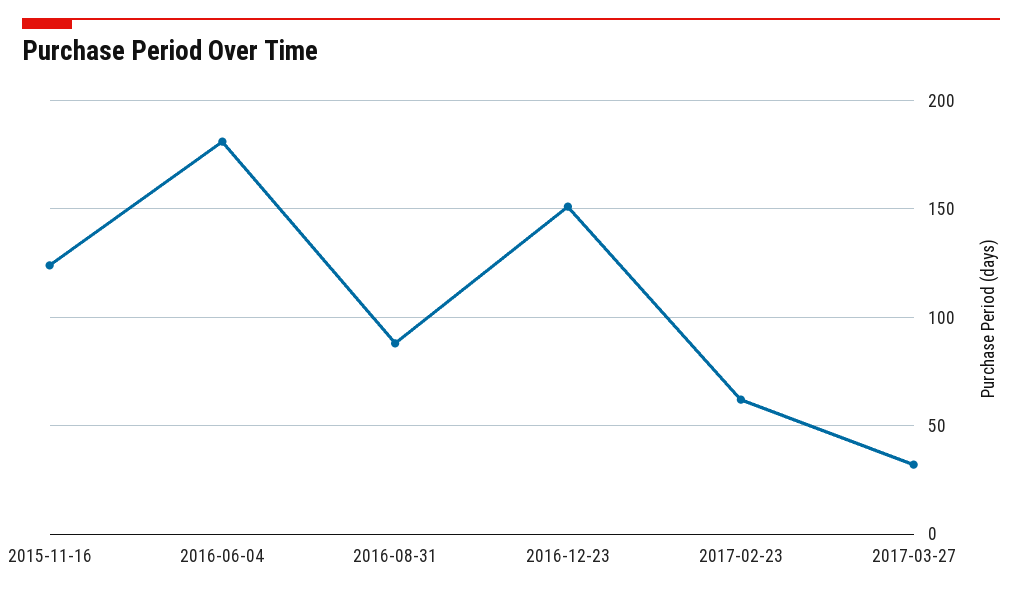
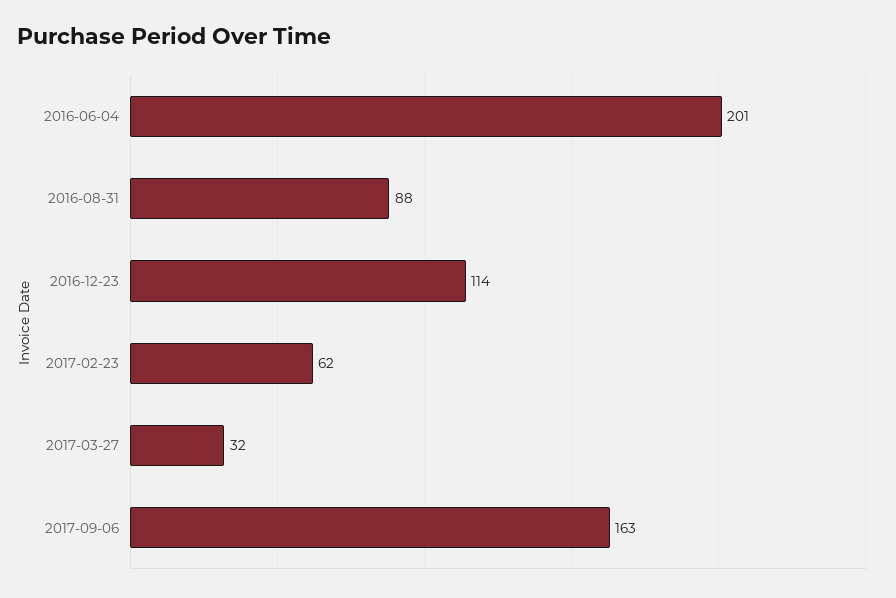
2015-11-16: 125 -> none
2016-06-04: 180 -> 201
2016-12-23: 150 -> 114
2017-09-06: none -> 163

